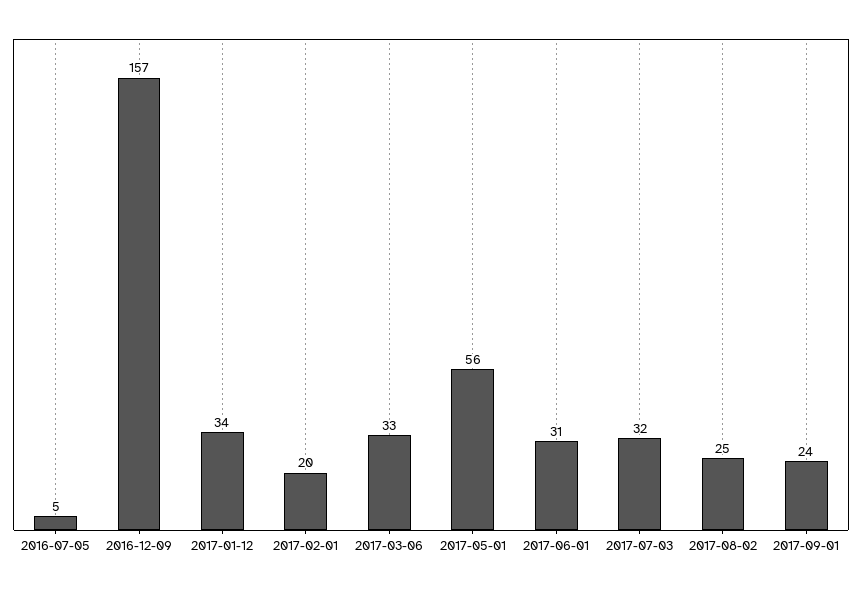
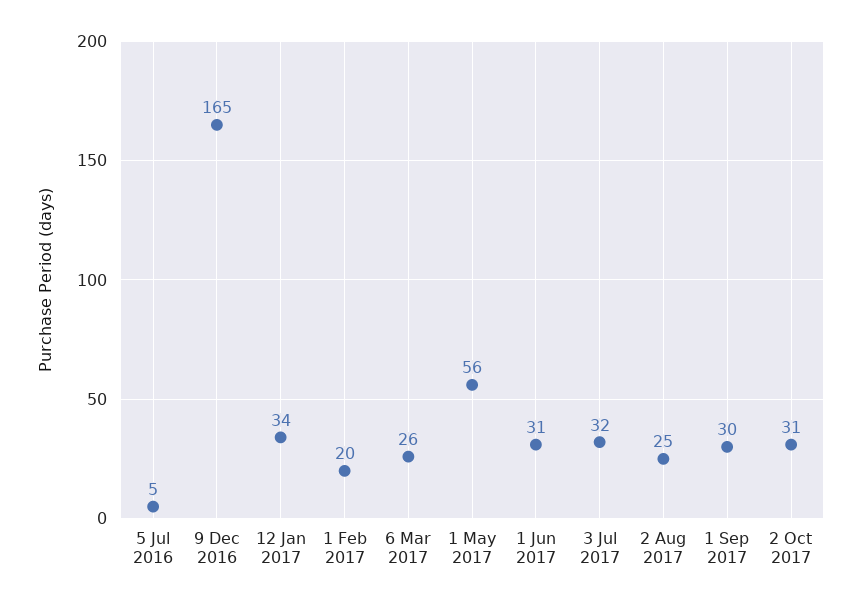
2016-12-09: 157 -> 165
2017-03-06: 33 -> 26
2017-09-01: 24 -> 30
2 Oct 2017: none -> 31

